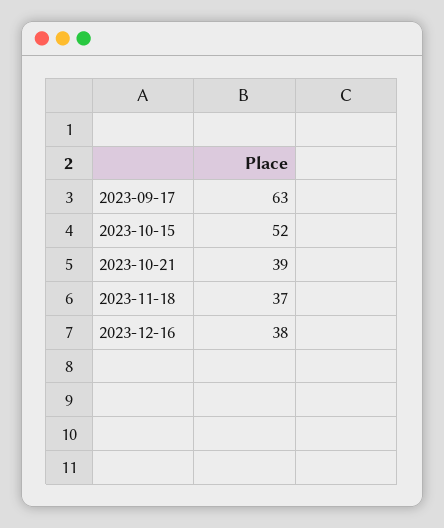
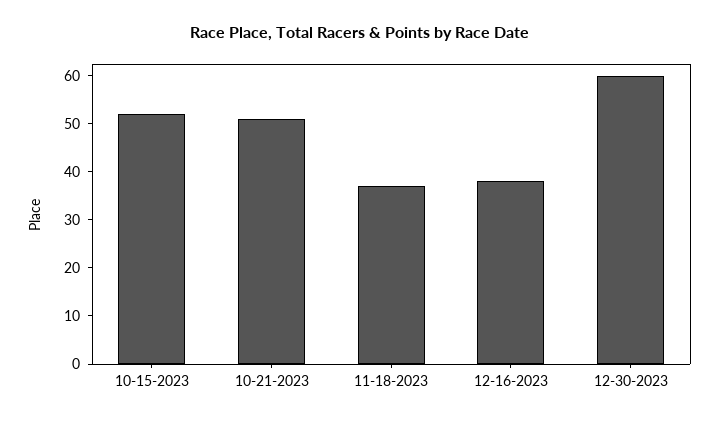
2023-09-17: 63 -> none
2023-10-21: 39 -> 50
12-30-2023: none -> 60

